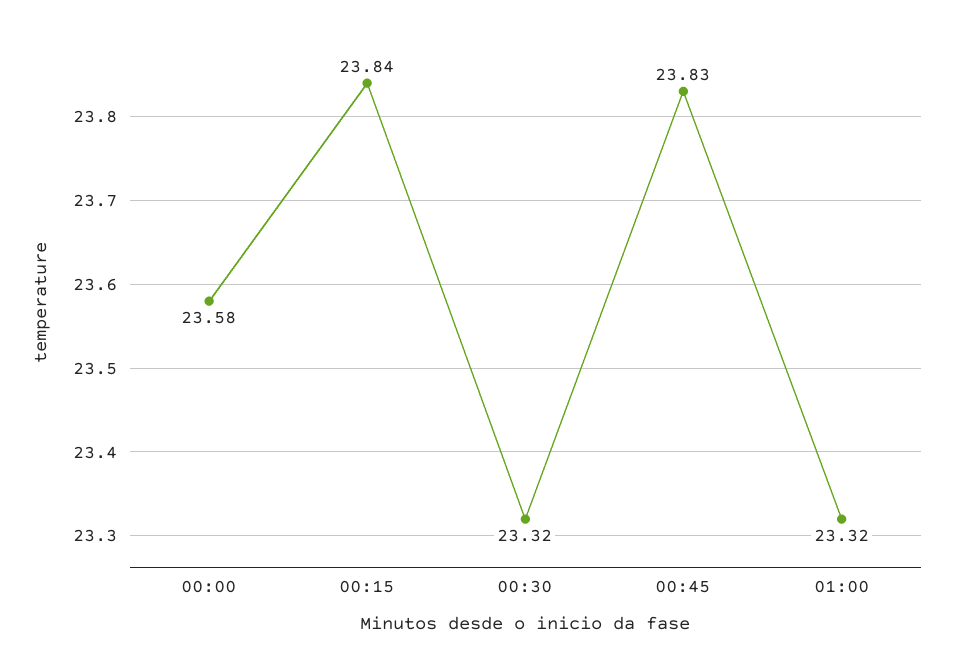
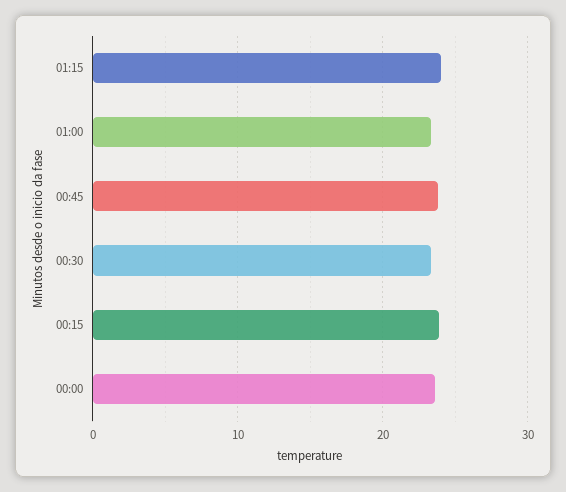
01:15: none -> 24

